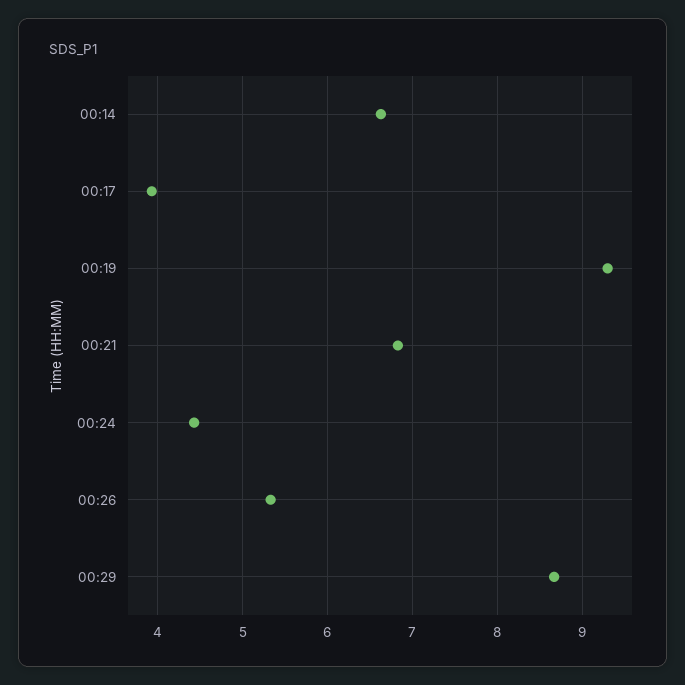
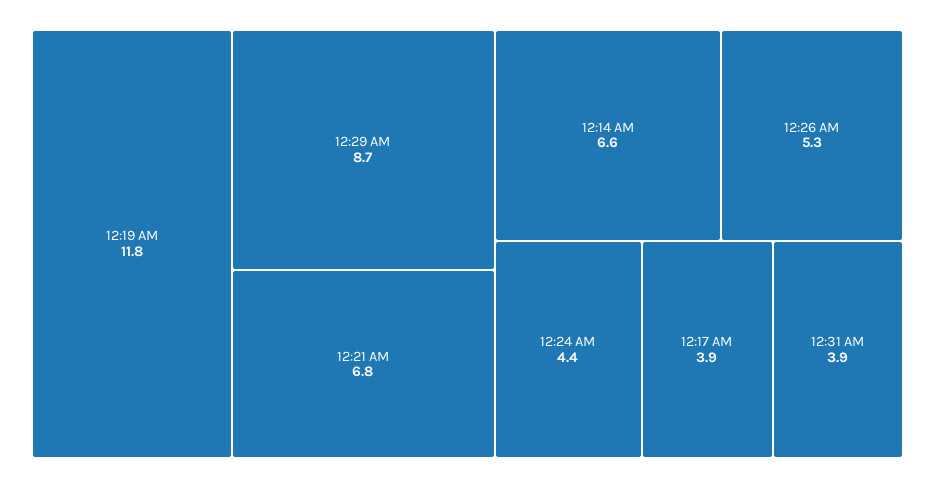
00:19: 9.3 -> 11.8
12:31 AM: none -> 3.9

